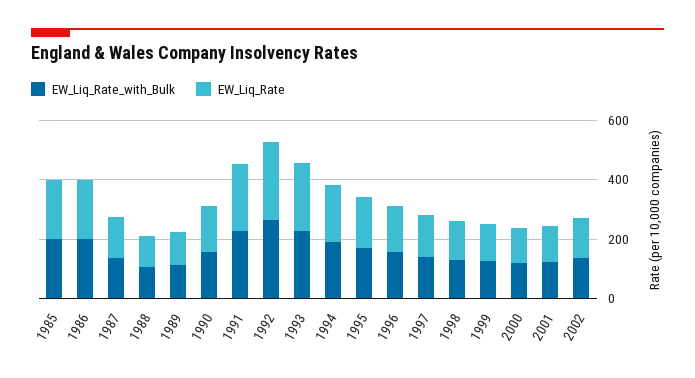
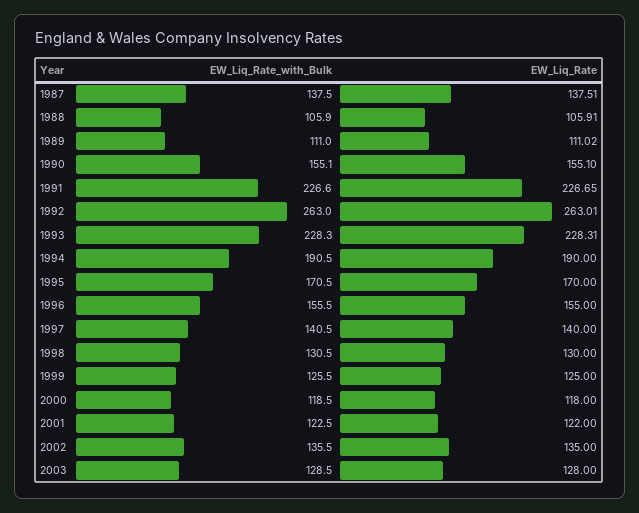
EW_Liq_Rate_with_Bulk, 1985: 200 -> none
EW_Liq_Rate, 1985: 200 -> none
EW_Liq_Rate_with_Bulk, 1986: 200 -> none
EW_Liq_Rate, 1986: 200 -> none
EW_Liq_Rate_with_Bulk, 2003: none -> 128.5
EW_Liq_Rate, 2003: none -> 128

